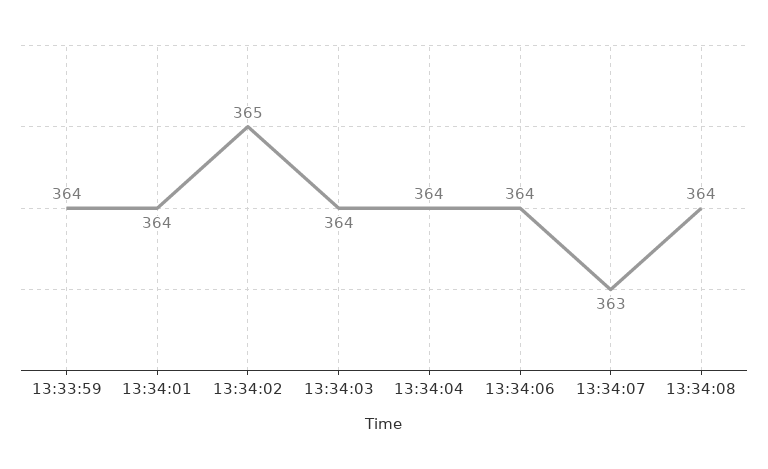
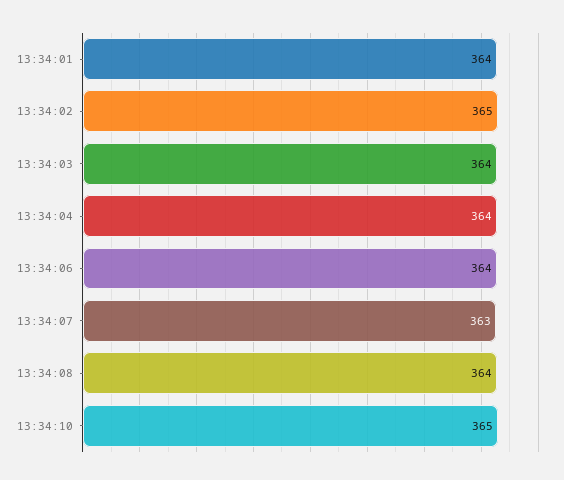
13:33:59: 364 -> none
13:34:10: none -> 365

